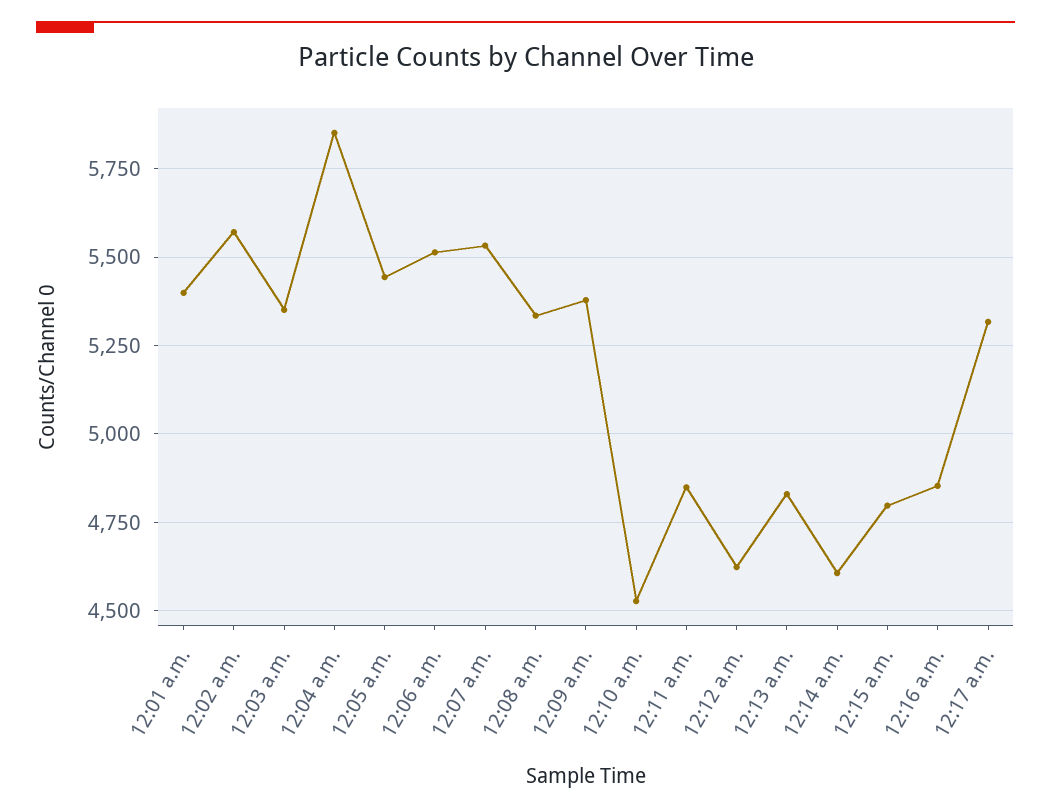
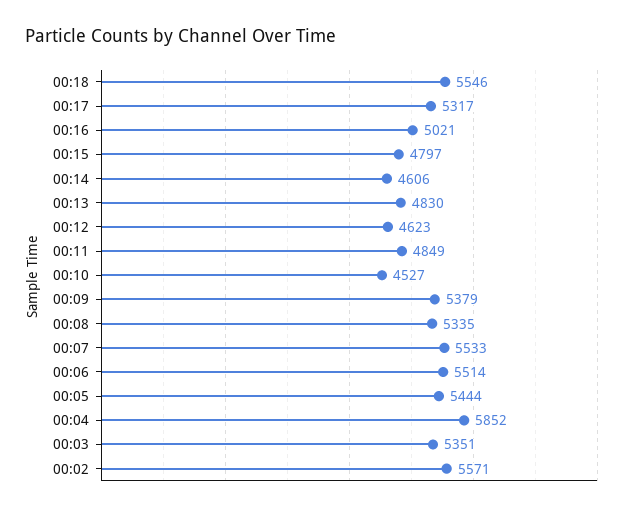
12:01 a.m.: 5400 -> none
12:16 a.m.: 4850 -> 5021
00:18: none -> 5546

